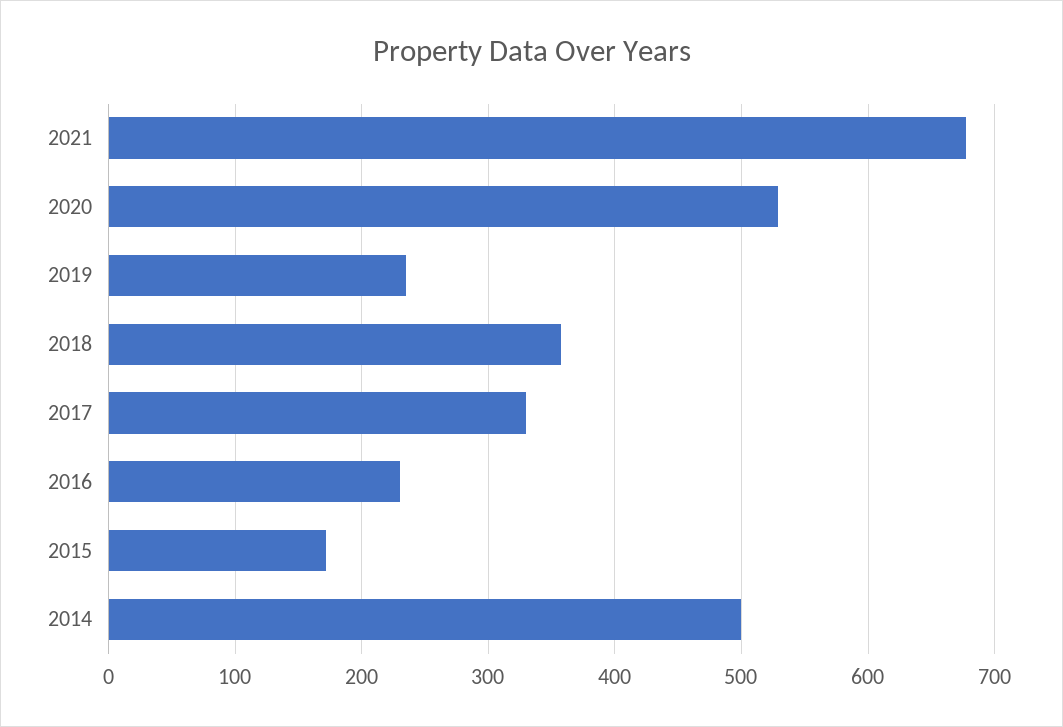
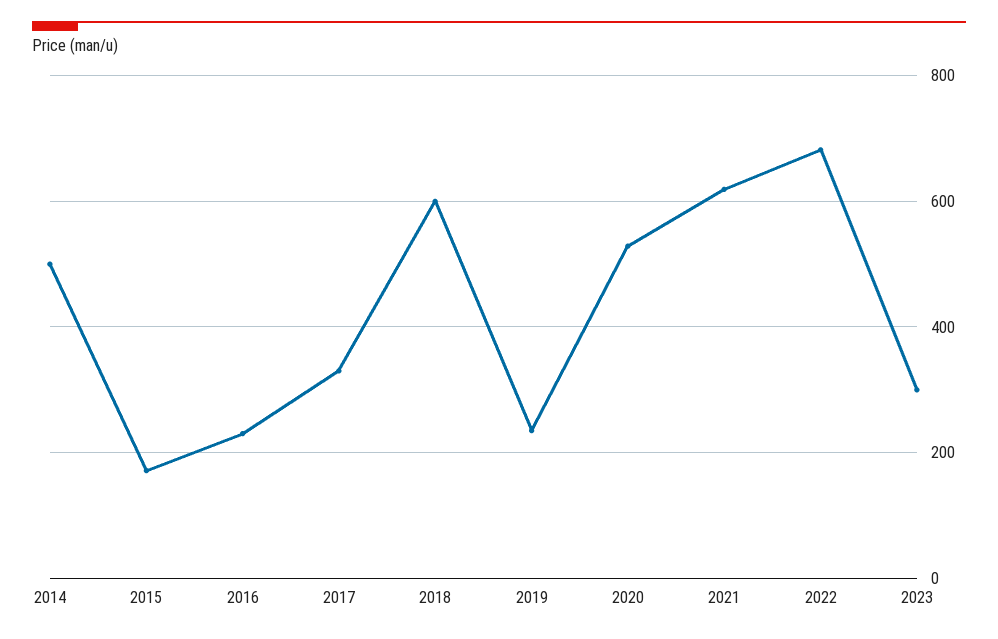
2021: 680 -> 620
2018: 360 -> 600
2022: none -> 680
2023: none -> 300

